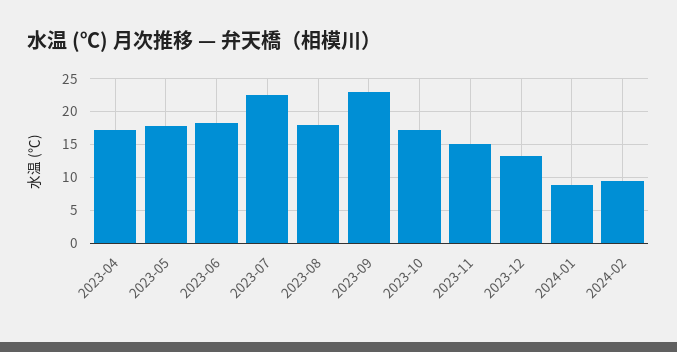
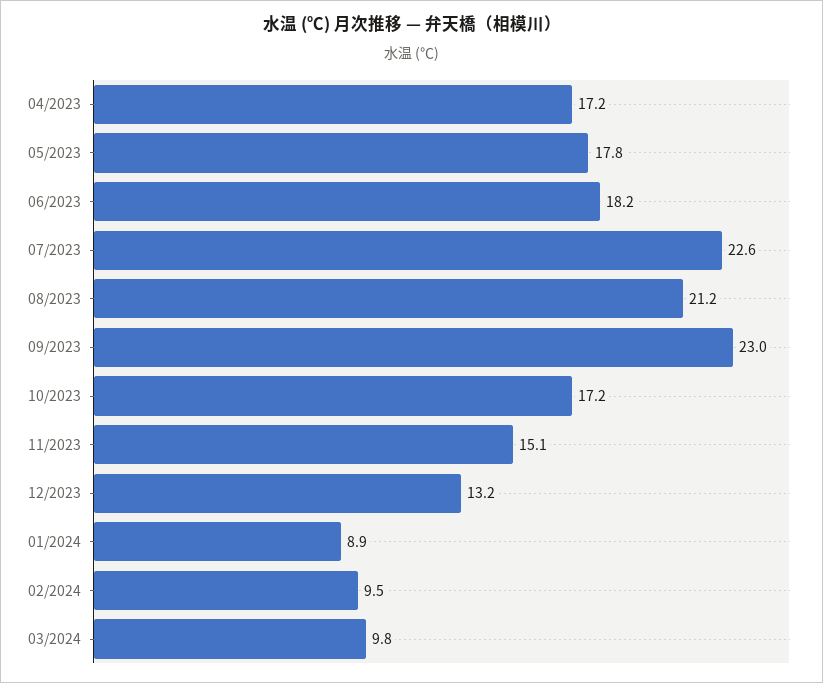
2023-08: 18 -> 21.2
03/2024: none -> 9.8

